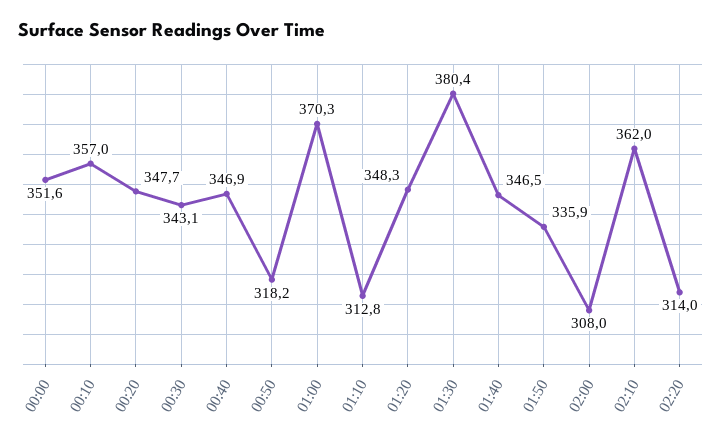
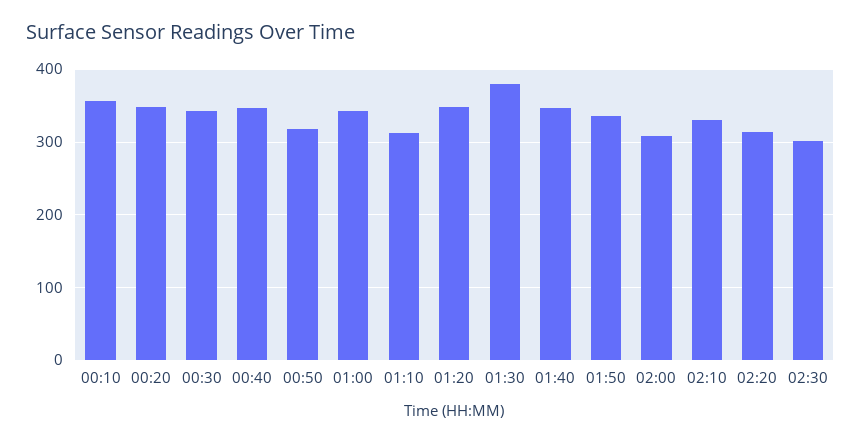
00:00: 351.6 -> none
01:00: 370.3 -> 340
02:10: 362 -> 330
02:30: none -> 300

